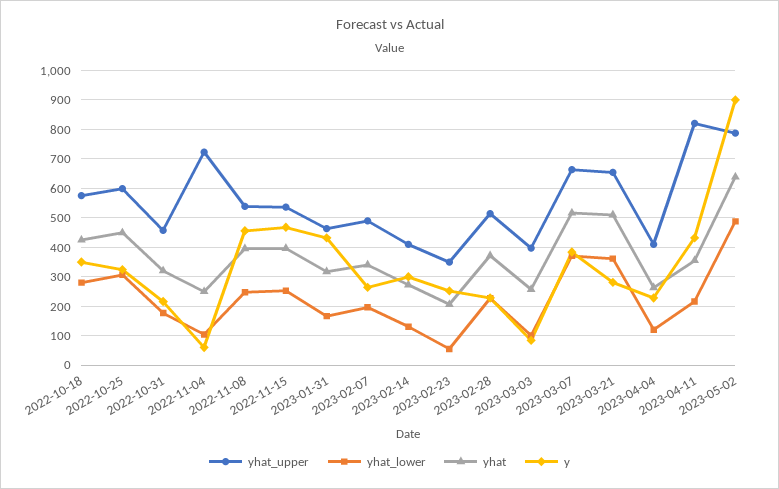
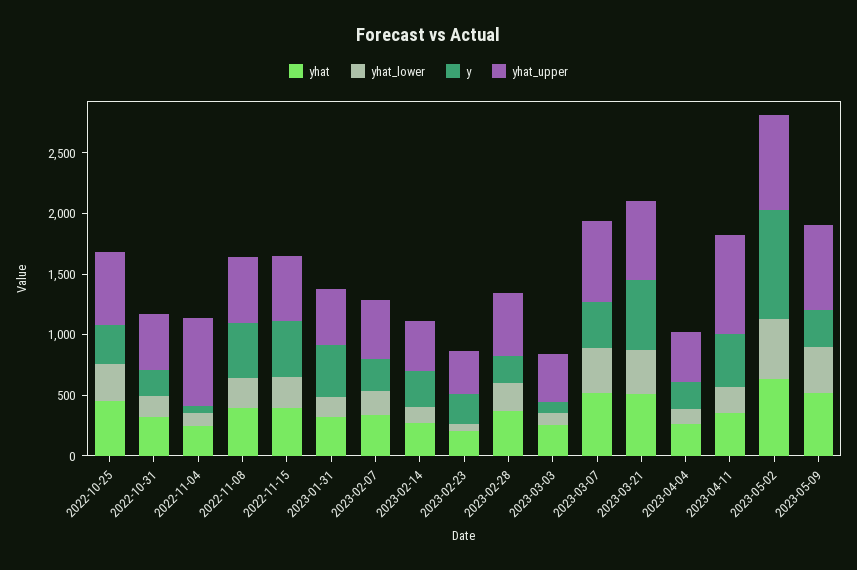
yhat_upper, 2022-10-18: 575 -> none
yhat_lower, 2022-10-18: 275 -> none
yhat, 2022-10-18: 425 -> none
y, 2022-10-18: 350 -> none
y, 2023-03-21: 275 -> 600
yhat, 2023-05-09: none -> 500
yhat_lower, 2023-05-09: none -> 400
y, 2023-05-09: none -> 300
yhat_upper, 2023-05-09: none -> 700

